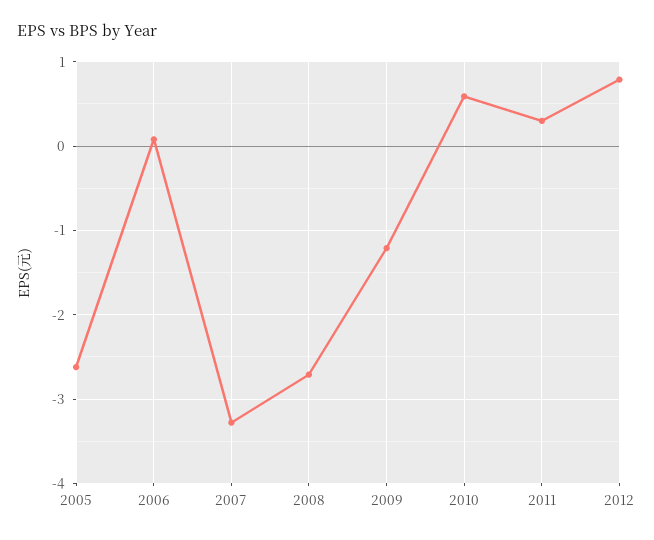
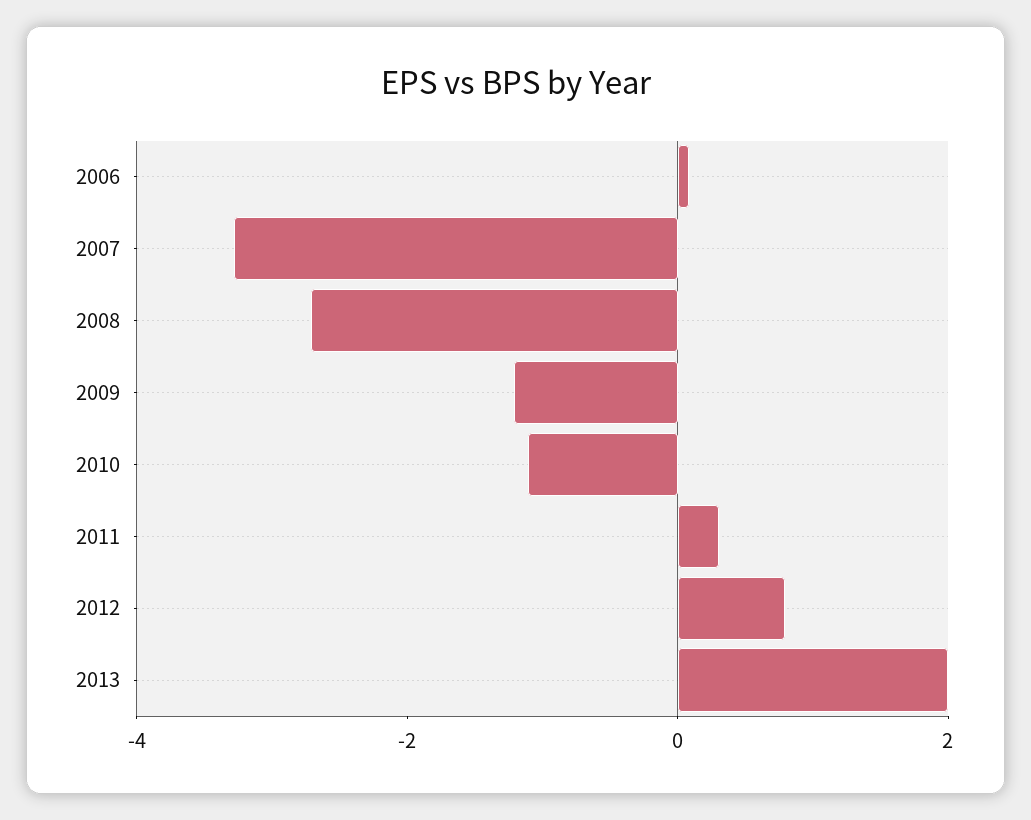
2005: -2.6 -> none
2010: 0.6 -> -1
2013: none -> 2

